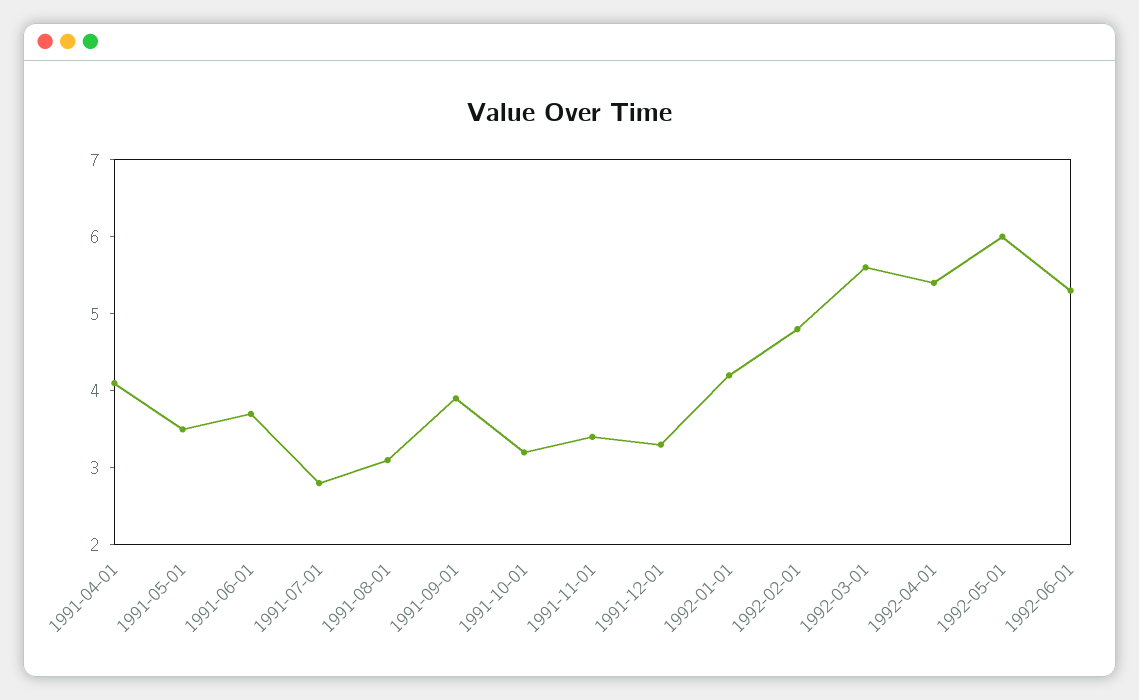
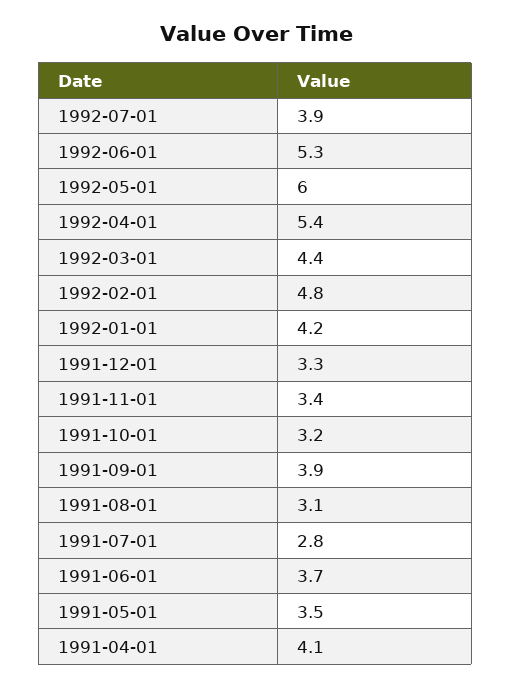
1992-03-01: 5.5 -> 4.4
1992-07-01: none -> 3.9

